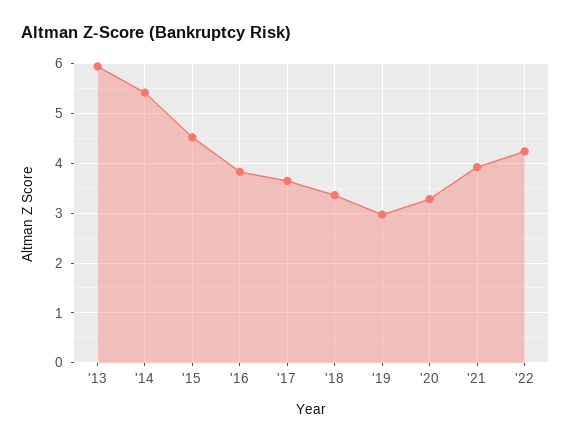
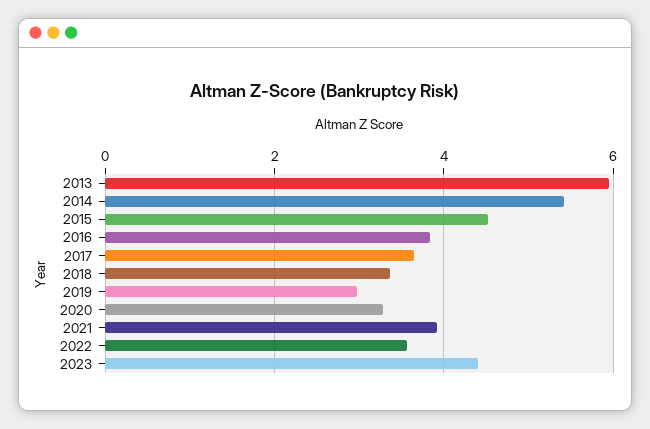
'22: 4.2 -> 3.6
2023: none -> 4.4

